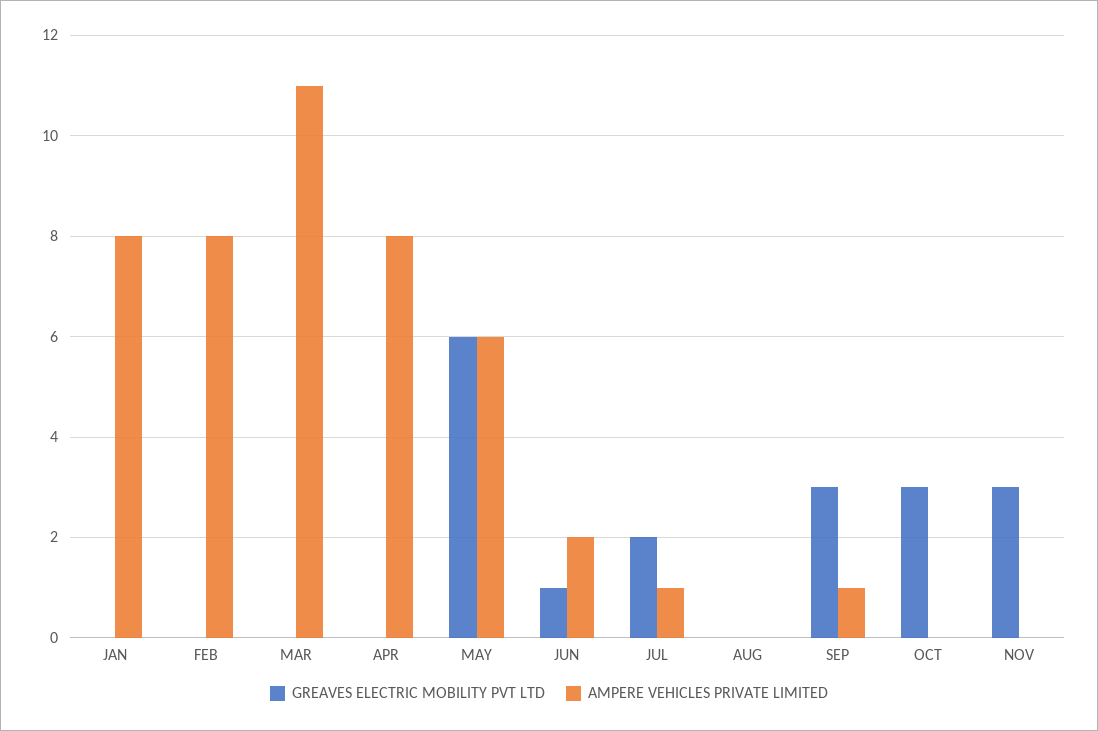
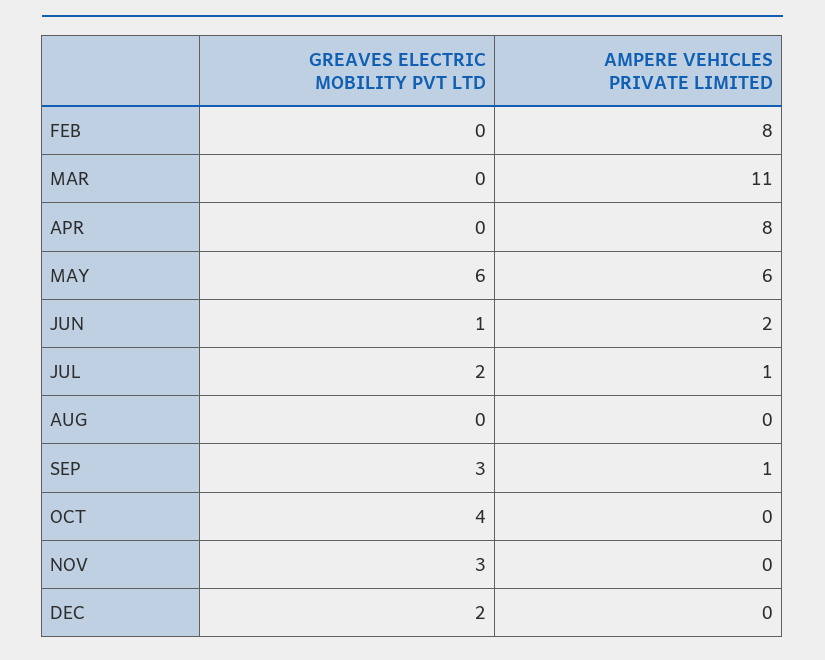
GREAVES ELECTRIC MOBILITY PVT LTD, JAN: 0 -> none
AMPERE VEHICLES PRIVATE LIMITED, JAN: 8 -> none
GREAVES ELECTRIC MOBILITY PVT LTD, OCT: 3 -> 4
GREAVES ELECTRIC MOBILITY PVT LTD, DEC: none -> 2
AMPERE VEHICLES PRIVATE LIMITED, DEC: none -> 0

